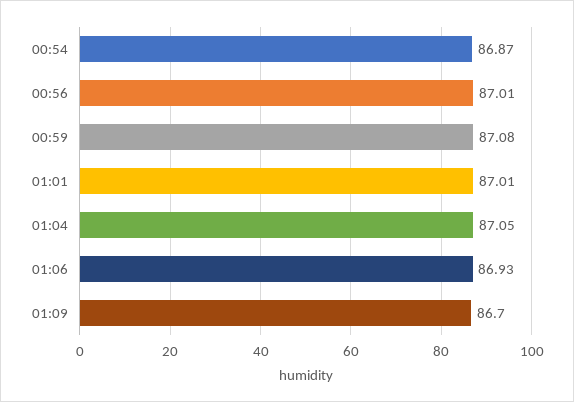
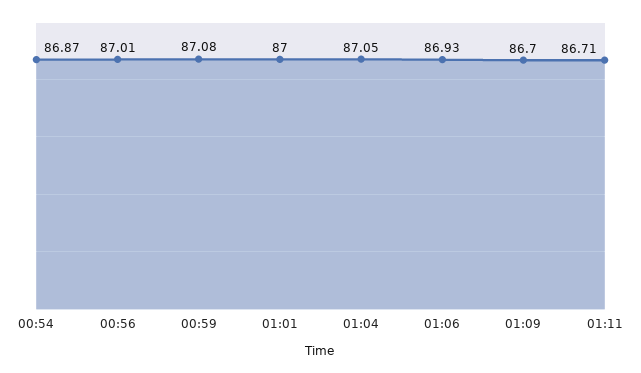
01:01: 87.01 -> 87
01:11: none -> 86.71

